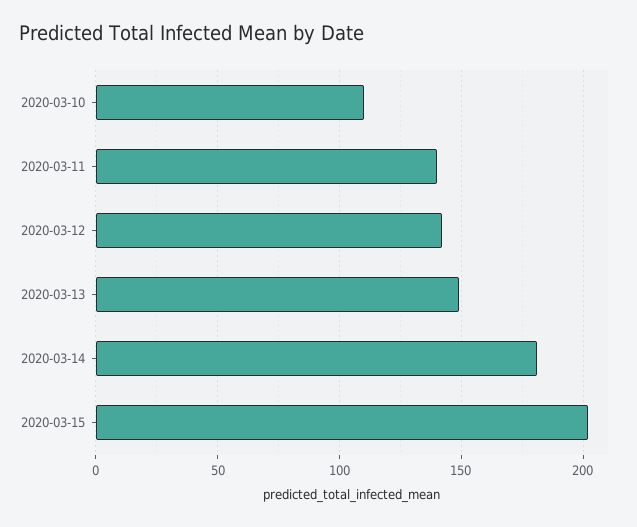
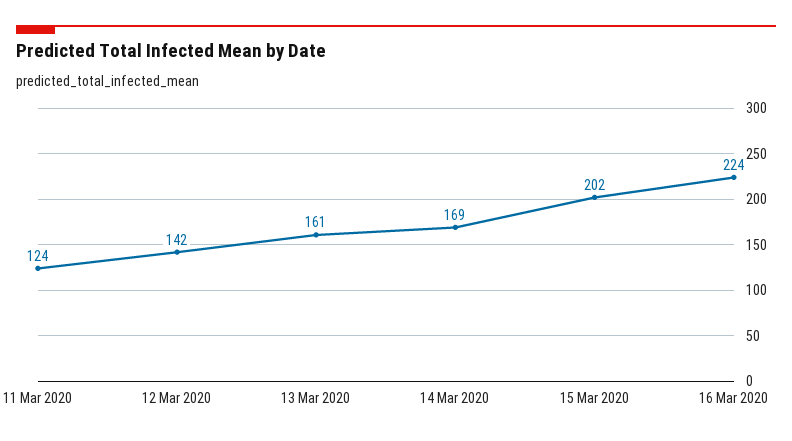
2020-03-10: 110 -> none
2020-03-11: 140 -> 124
2020-03-13: 150 -> 161
2020-03-14: 180 -> 169
16 Mar 2020: none -> 224

